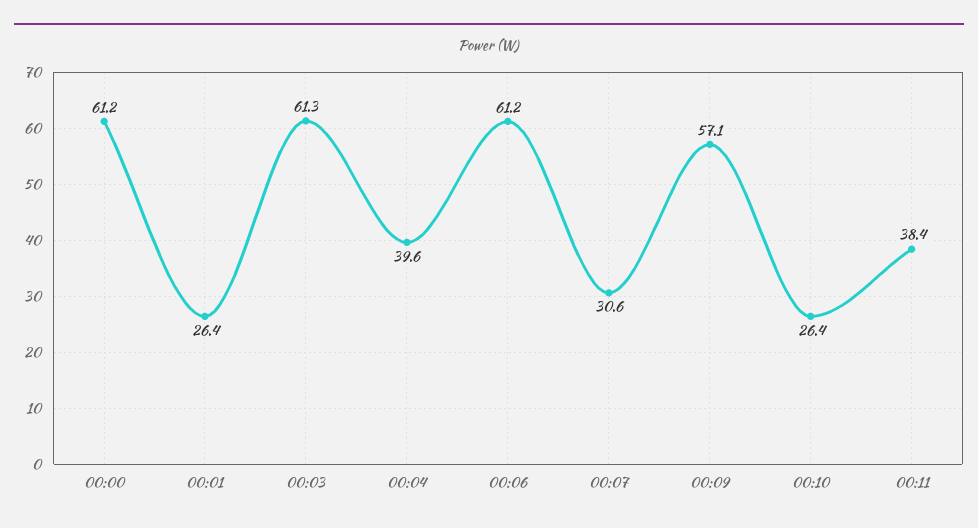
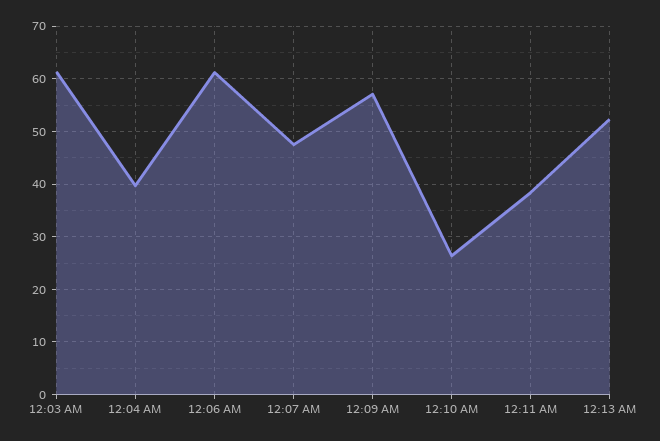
00:00: 61.2 -> none
00:01: 26.4 -> none
00:07: 30.6 -> 48
12:13 AM: none -> 52

